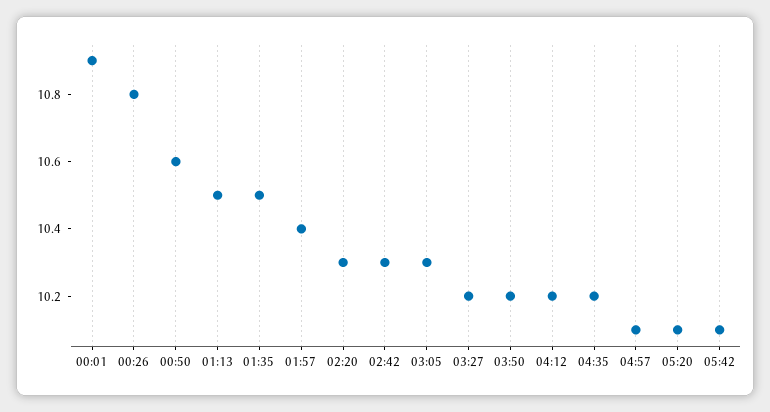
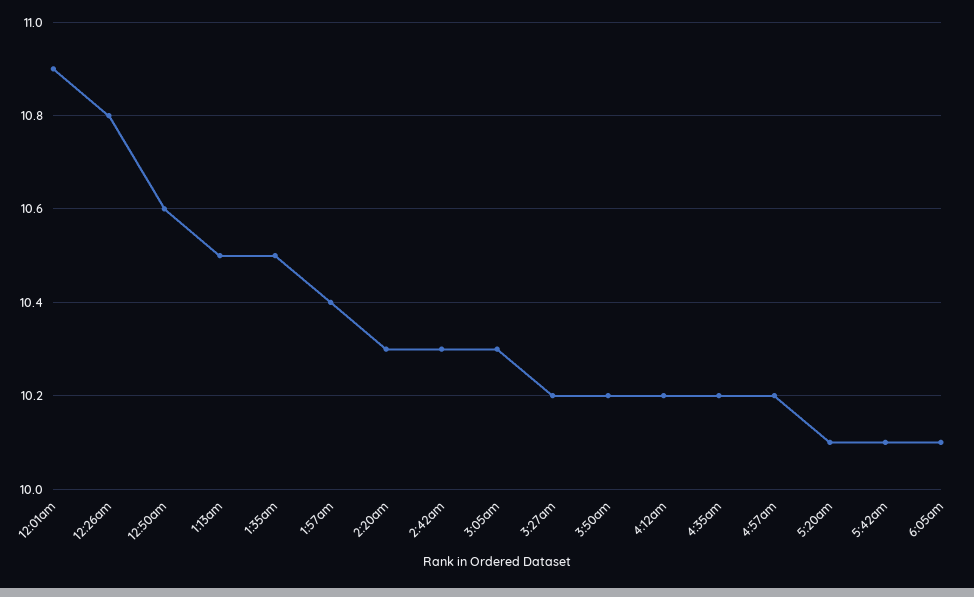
04:57: 10.1 -> 10.2
6:05am: none -> 10.1

